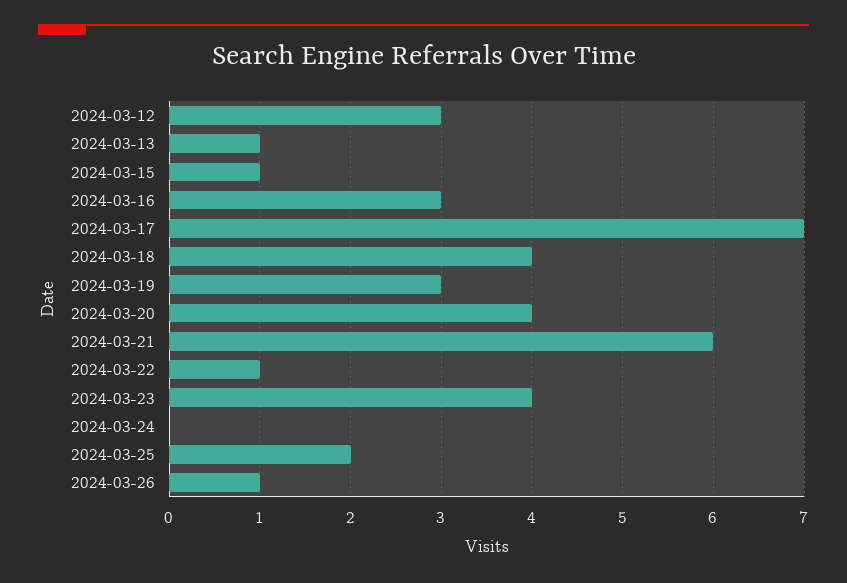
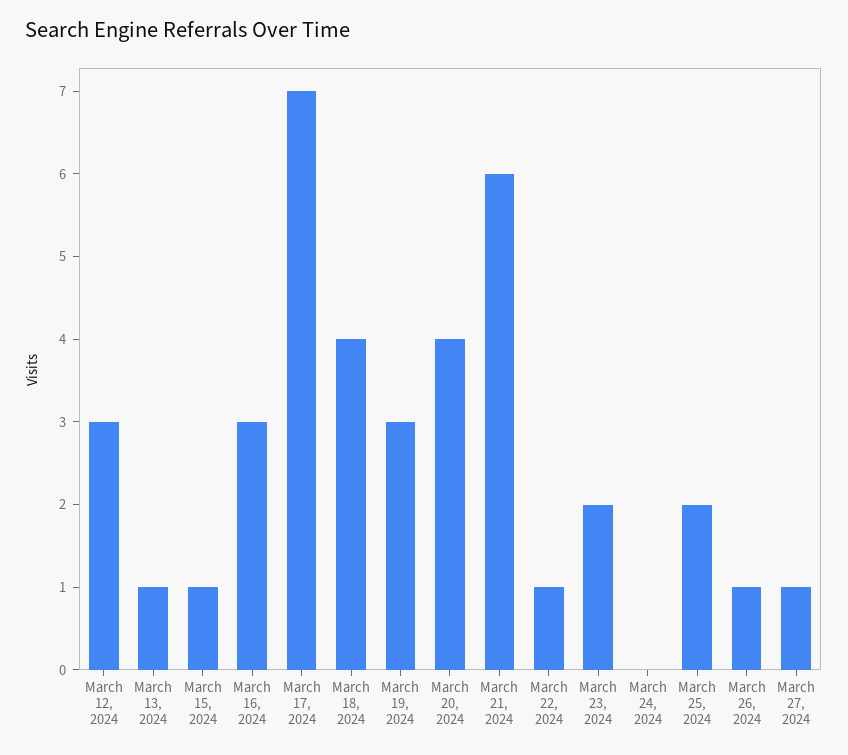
2024-03-23: 4 -> 2
March 27, 2024: none -> 1

